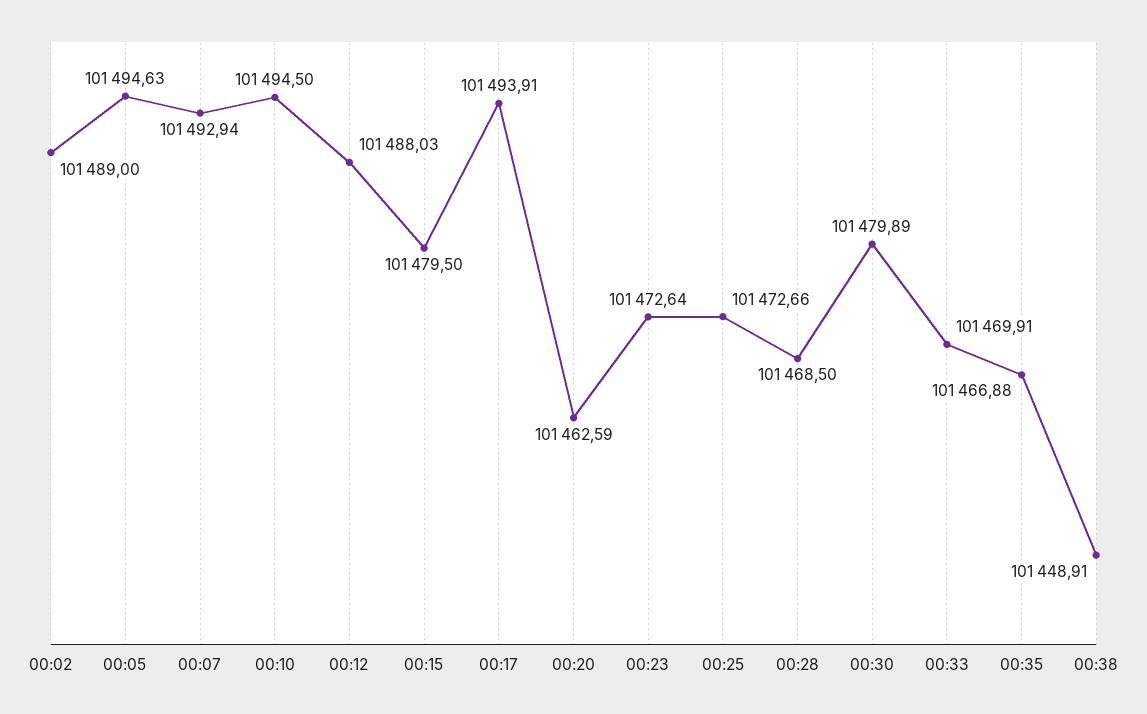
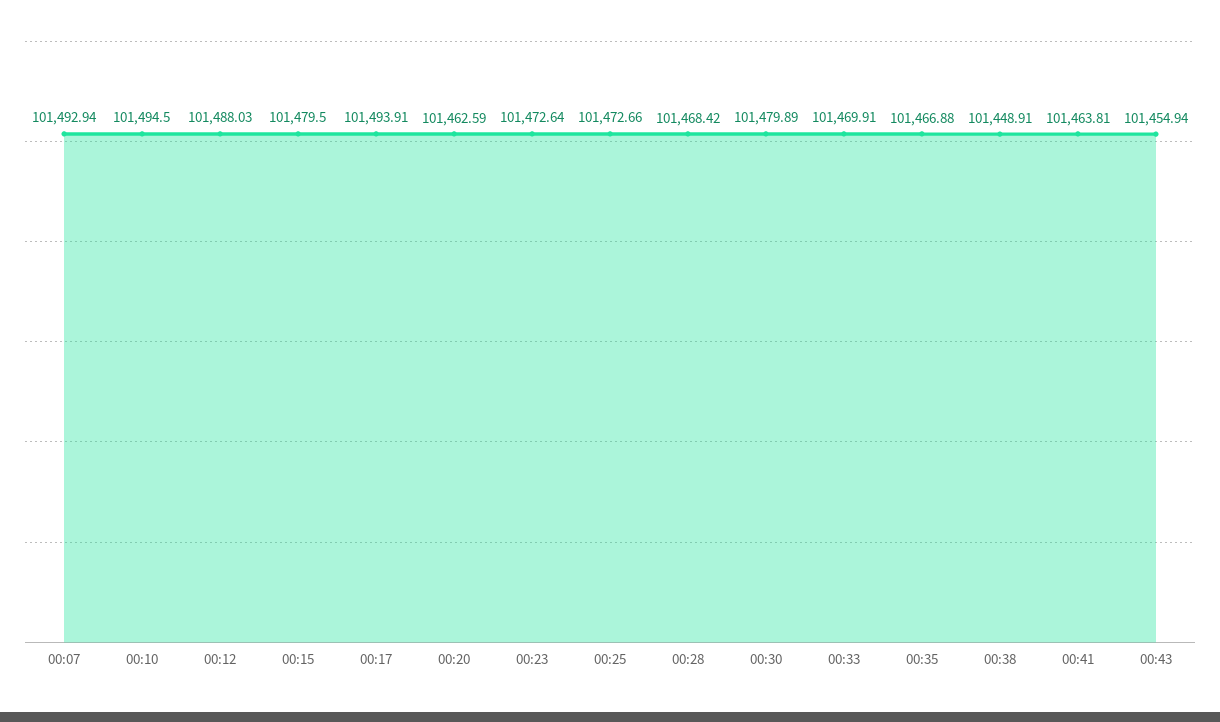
00:02: 101489 -> none
00:05: 101494.63 -> none
00:28: 101468.5 -> 101468.42
00:41: none -> 101463.81
00:43: none -> 101454.94

